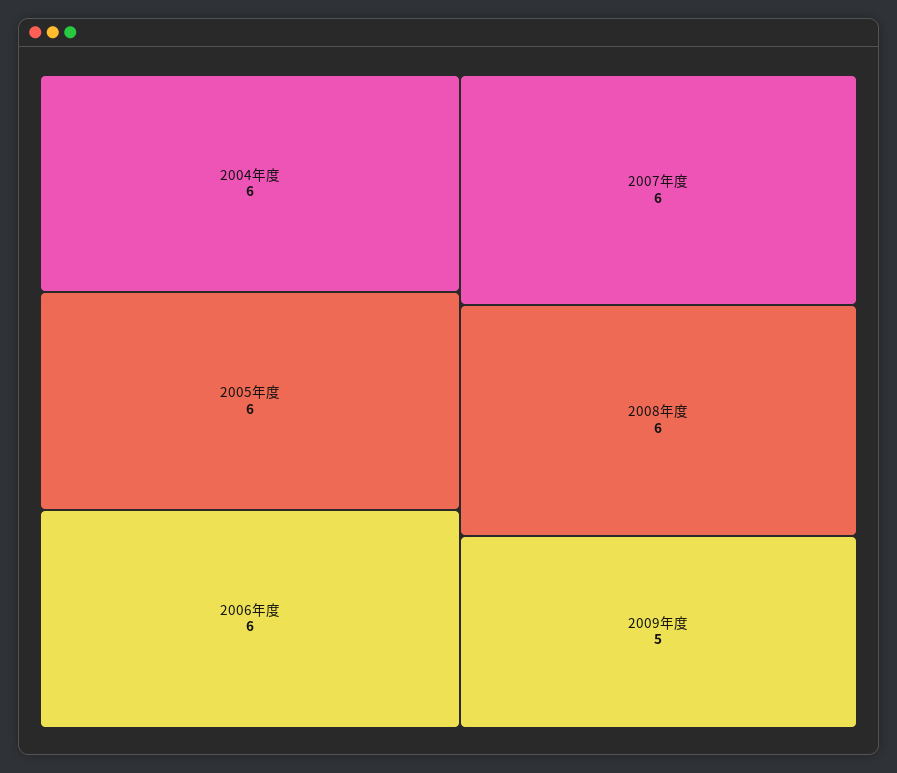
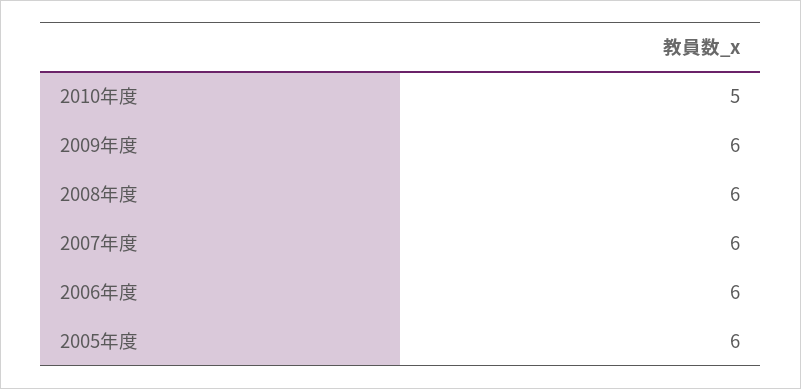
2004年度: 6 -> none
2009年度: 5 -> 6
2010年度: none -> 5

